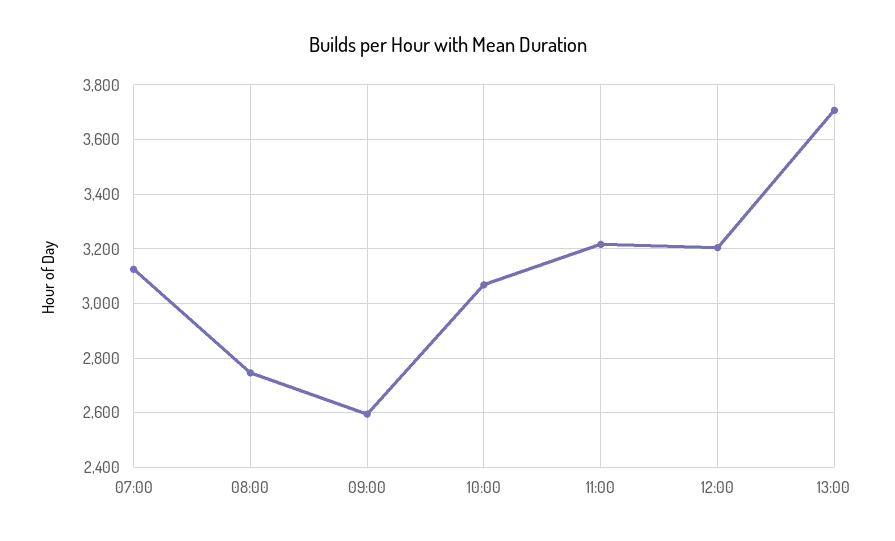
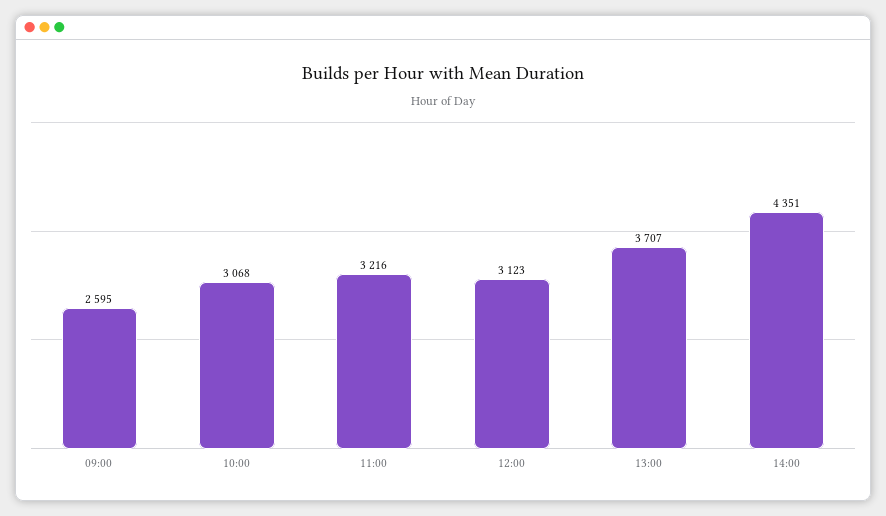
07:00: 3125 -> none
08:00: 2750 -> none
12:00: 3200 -> 3123
14:00: none -> 4351

